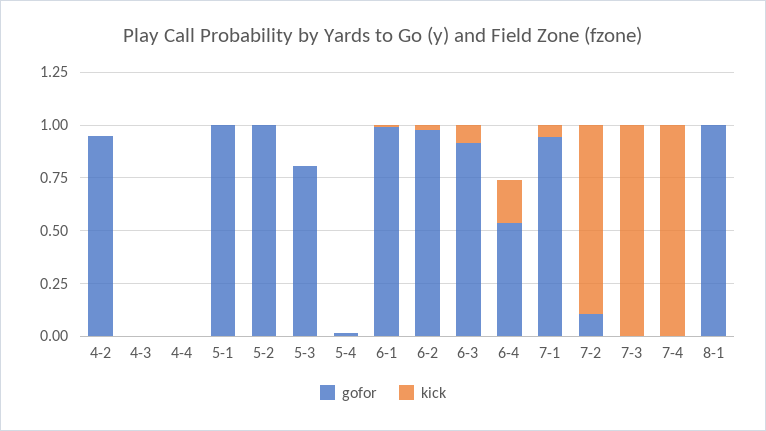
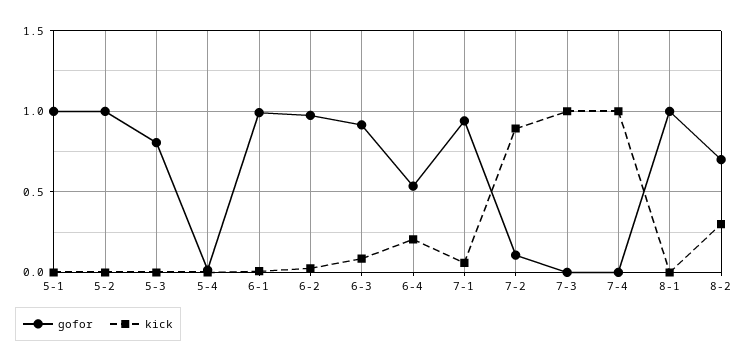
gofor, 4-2: 0.95 -> none
kick, 4-2: 0 -> none
gofor, 4-3: 0 -> none
kick, 4-3: 0 -> none
gofor, 4-4: 0 -> none
kick, 4-4: 0 -> none
gofor, 8-2: none -> 0.7
kick, 8-2: none -> 0.3

